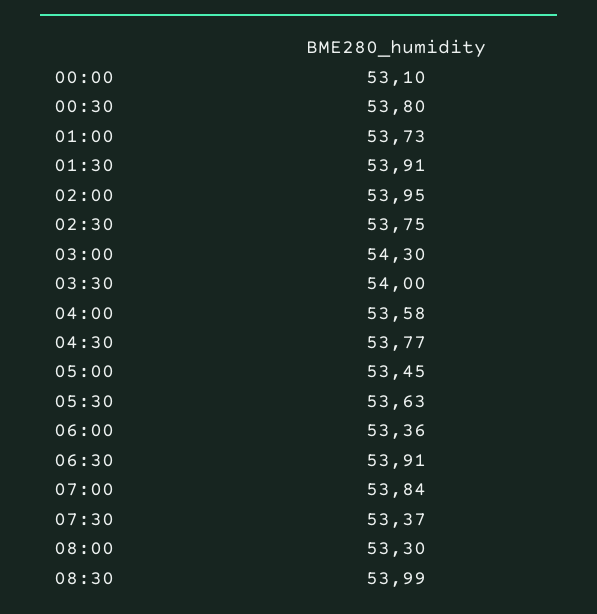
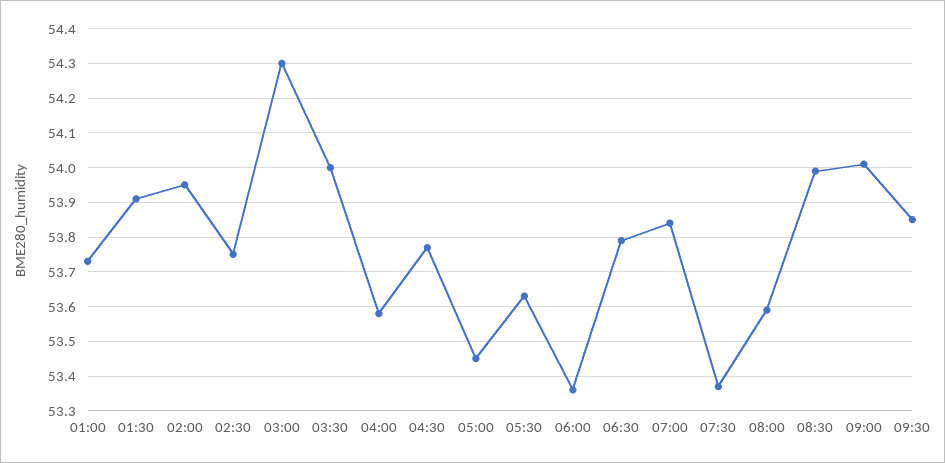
00:00: 53.1 -> none
00:30: 53.8 -> none
06:30: 53.91 -> 53.8
08:00: 53.3 -> 53.6
09:00: none -> 54
09:30: none -> 53.85

